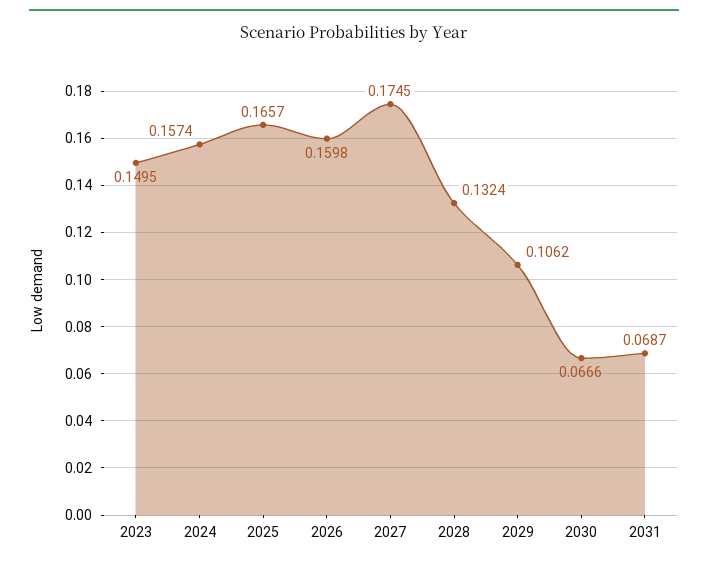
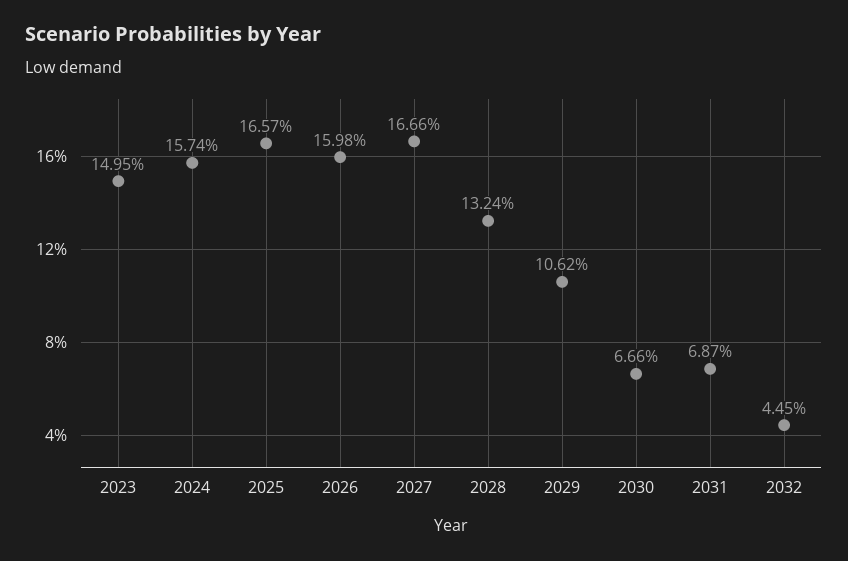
2027: 0.1745 -> 0.1666
2032: none -> 0.0445

